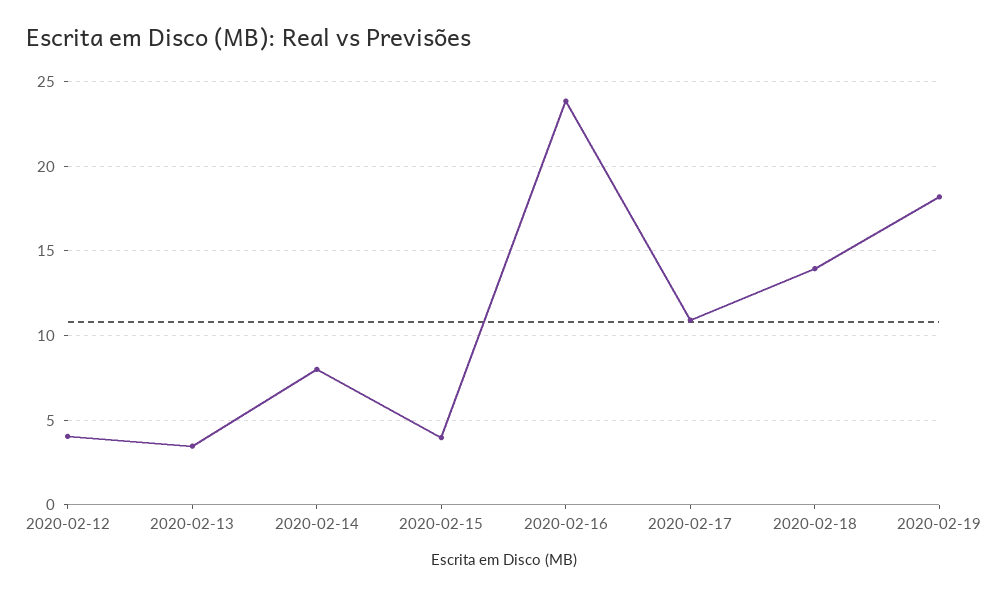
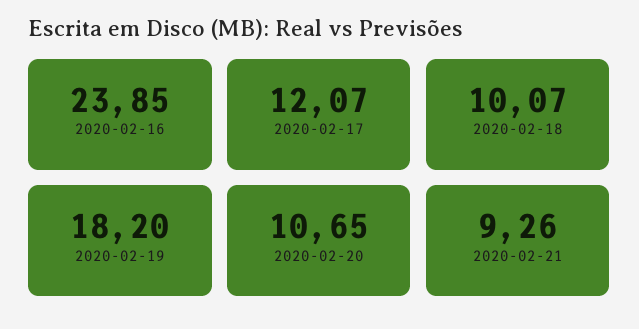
2020-02-12: 4 -> none
2020-02-13: 3.5 -> none
2020-02-14: 8 -> none
2020-02-15: 4 -> none
2020-02-17: 11 -> 12.07
2020-02-18: 14 -> 10.07
2020-02-20: none -> 10.65
2020-02-21: none -> 9.26

